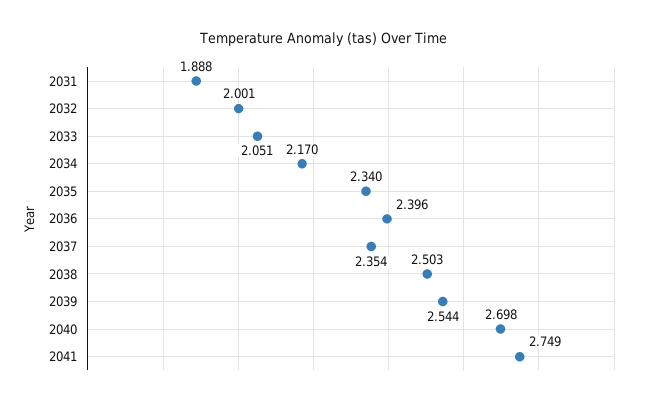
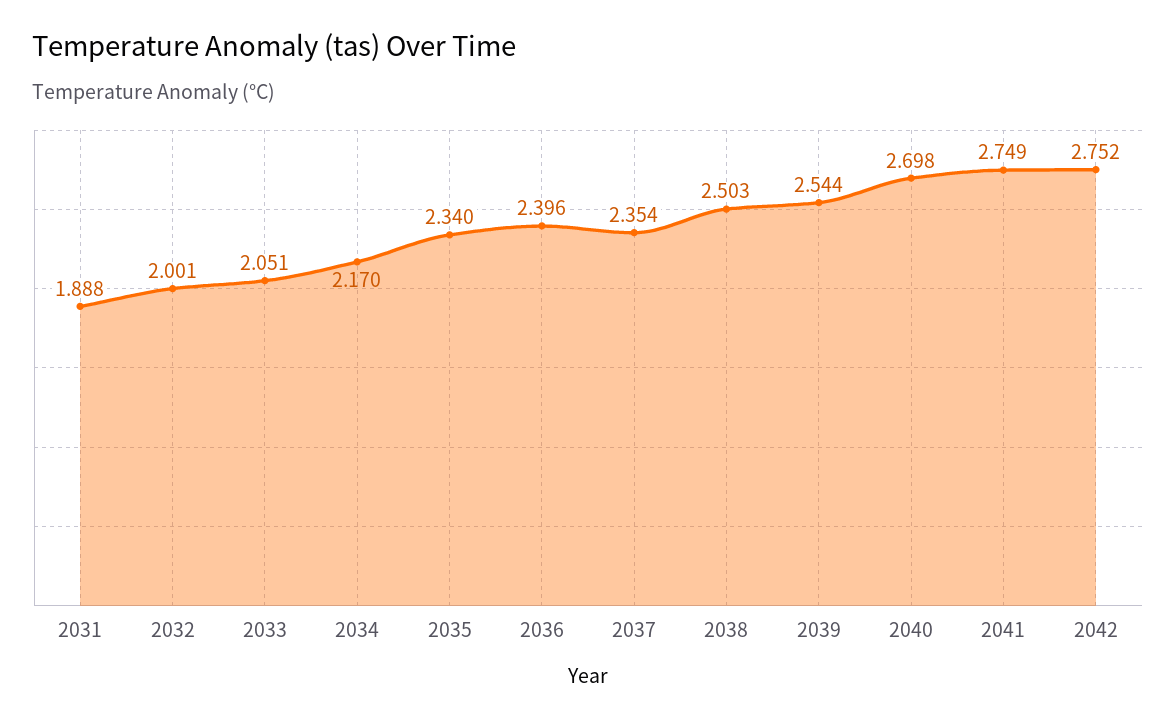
2042: none -> 2.752

